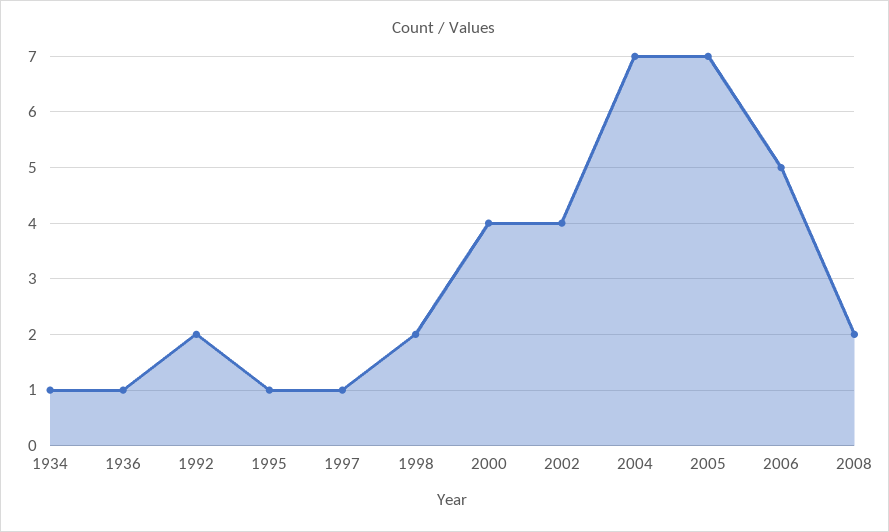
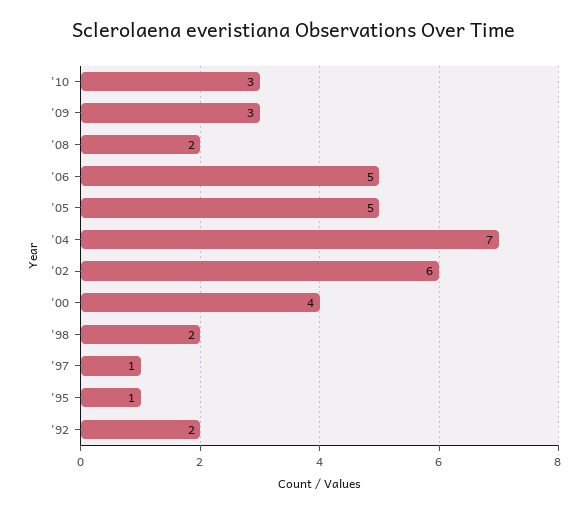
1934: 1 -> none
1936: 1 -> none
2002: 4 -> 6
2005: 7 -> 5
'10: none -> 3
'09: none -> 3

